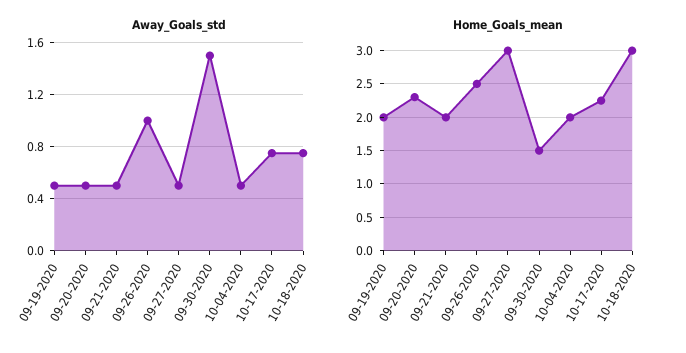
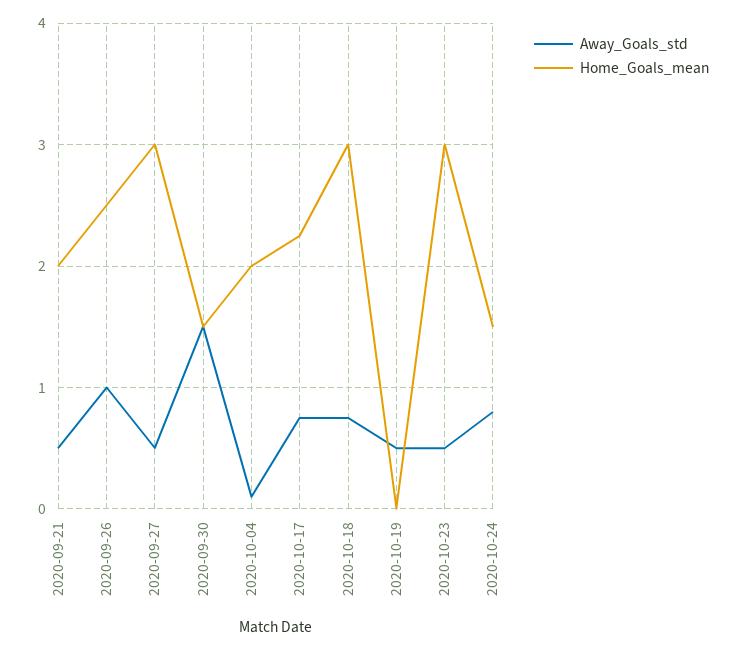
Away_Goals_std, 09-19-2020: 0.5 -> none
Away_Goals_std, 09-20-2020: 0.5 -> none
Away_Goals_std, 10-04-2020: 0.5 -> 0.1
Home_Goals_mean, 09-19-2020: 2 -> none
Home_Goals_mean, 09-20-2020: 2.3 -> none
Away_Goals_std, 2020-10-19: none -> 0.5
Home_Goals_mean, 2020-10-19: none -> 0
Away_Goals_std, 2020-10-23: none -> 0.5
Home_Goals_mean, 2020-10-23: none -> 3
Away_Goals_std, 2020-10-24: none -> 0.8
Home_Goals_mean, 2020-10-24: none -> 1.5

